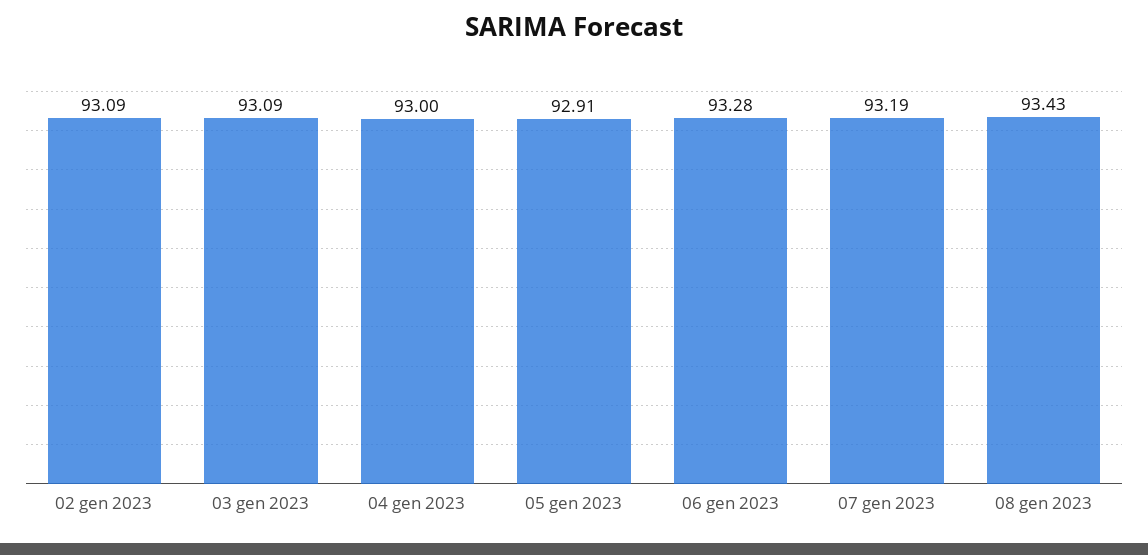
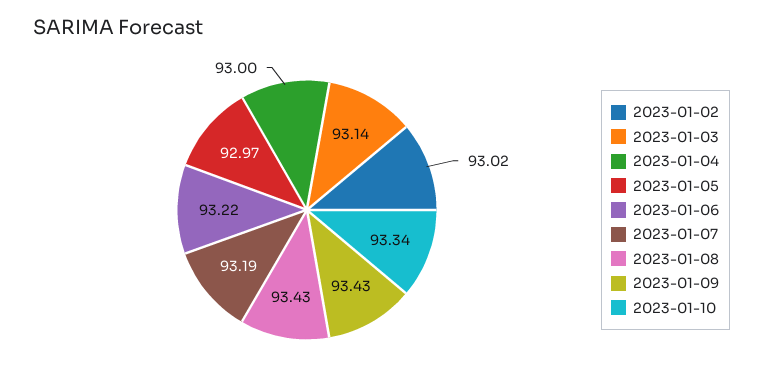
02 gen 2023: 93.09 -> 93.02
03 gen 2023: 93.09 -> 93.14
05 gen 2023: 92.91 -> 92.97
06 gen 2023: 93.28 -> 93.22
2023-01-09: none -> 93.43
2023-01-10: none -> 93.34

